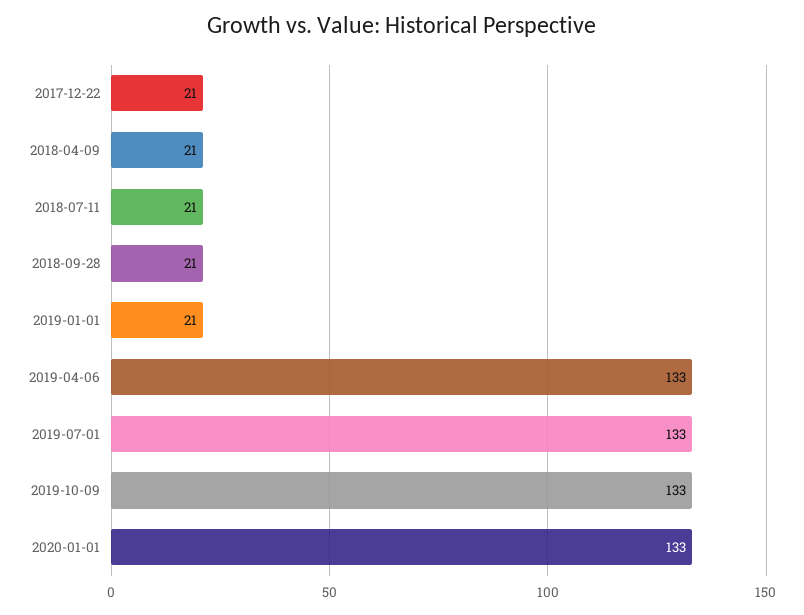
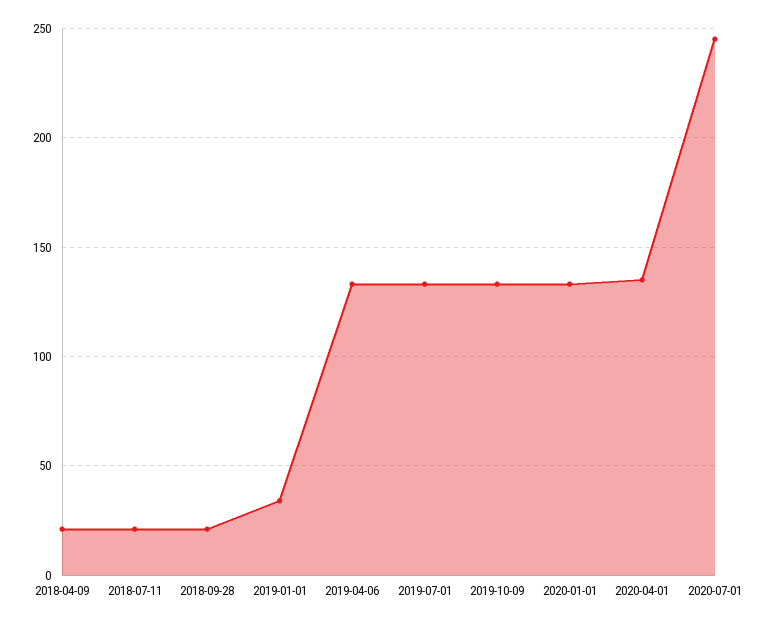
2017-12-22: 21 -> none
2019-01-01: 21 -> 35
2020-04-01: none -> 135
2020-07-01: none -> 245

